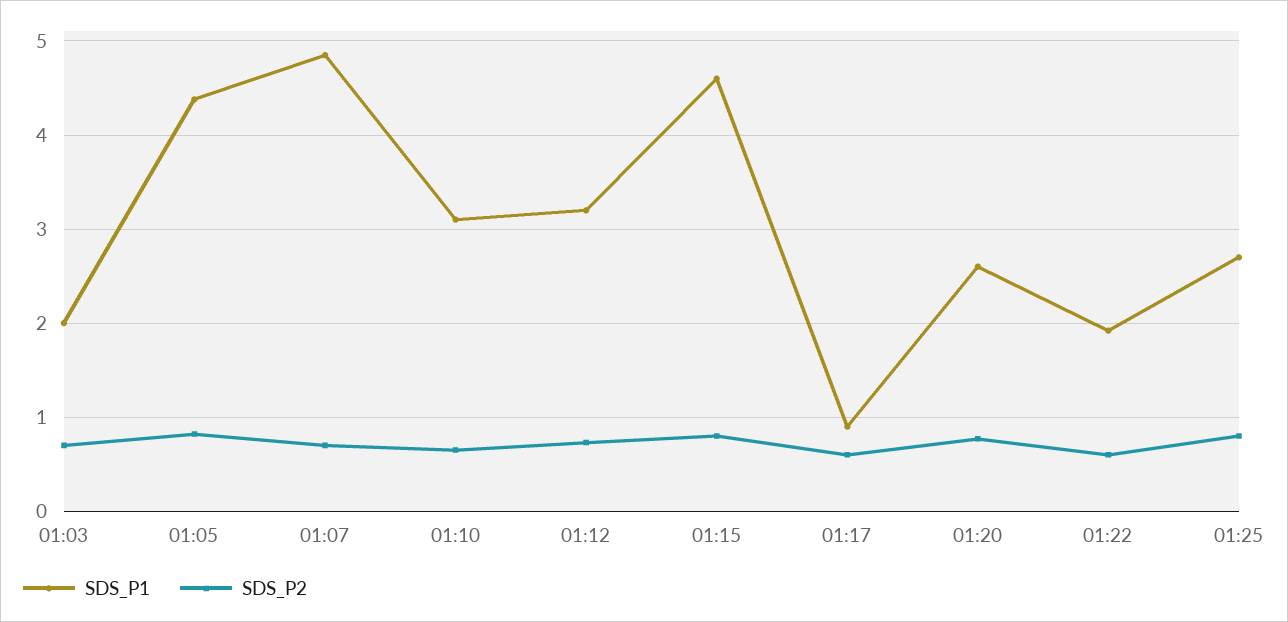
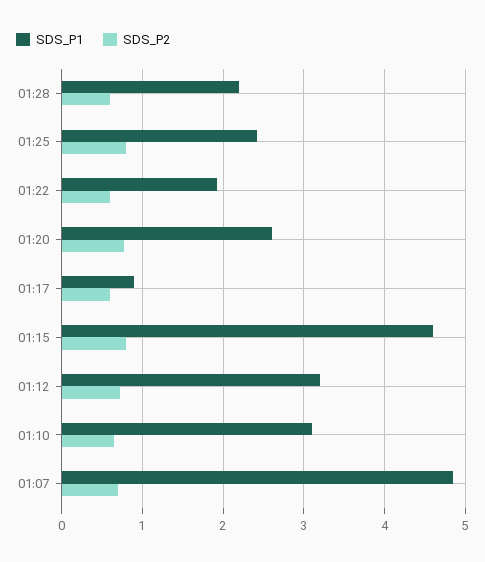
SDS_P1, 01:03: 2 -> none
SDS_P2, 01:03: 0.7 -> none
SDS_P1, 01:05: 4.4 -> none
SDS_P2, 01:05: 0.8 -> none
SDS_P1, 01:25: 2.7 -> 2.4
SDS_P1, 01:28: none -> 2.2
SDS_P2, 01:28: none -> 0.6

